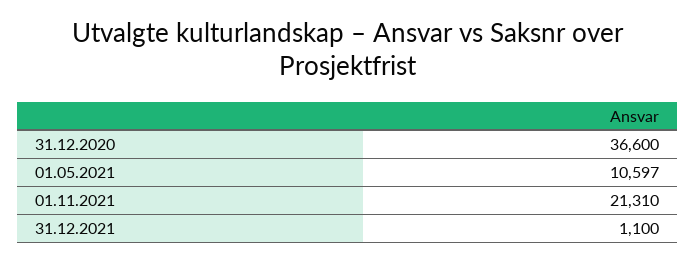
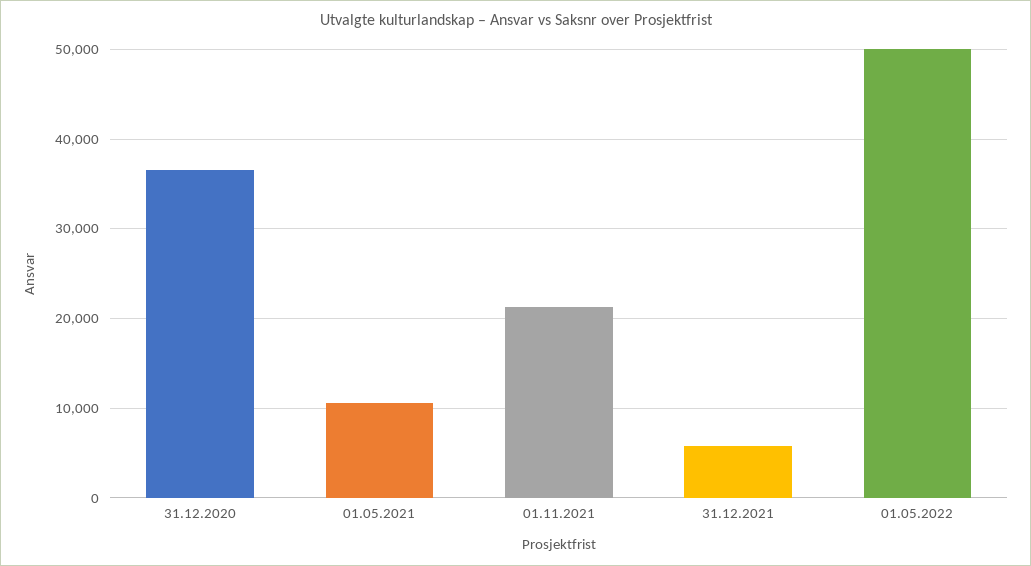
31.12.2021: 1100 -> 6000
01.05.2022: none -> 50000

